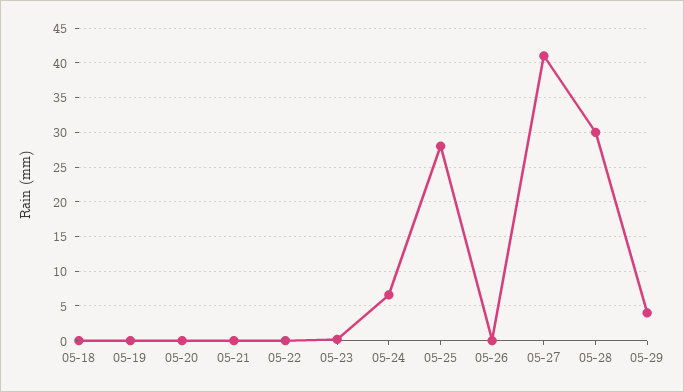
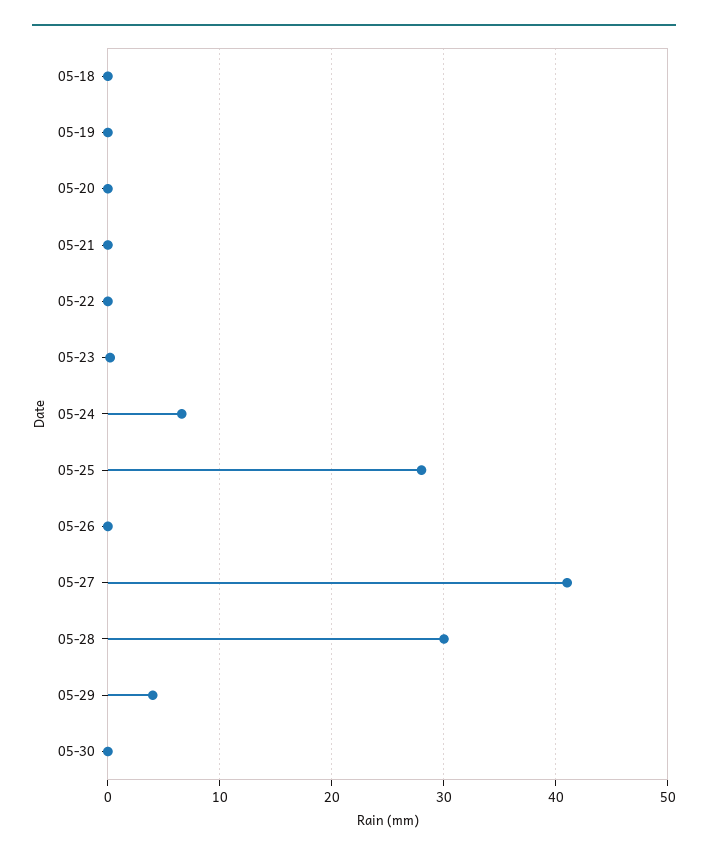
05-30: none -> 0

